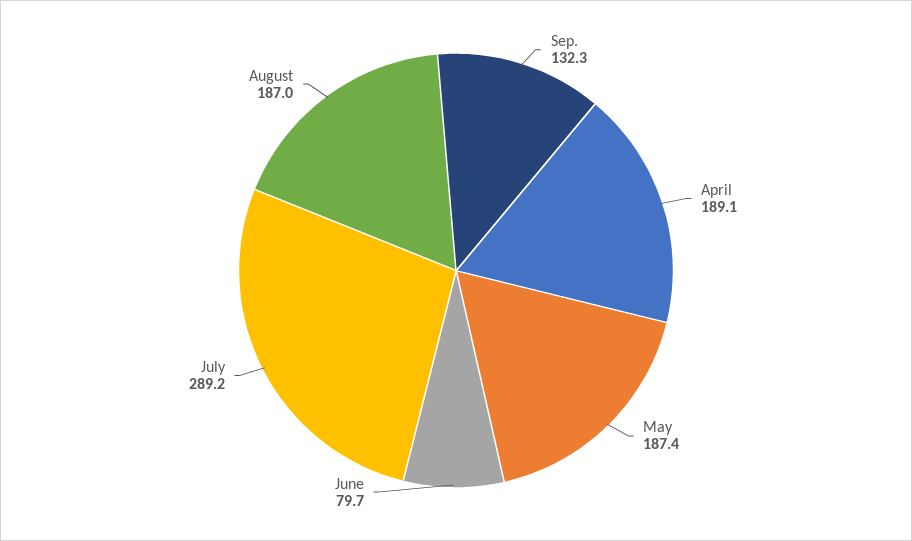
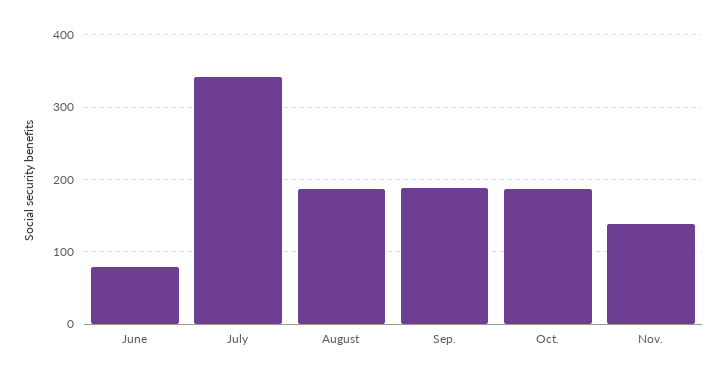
Sep.: 132.3 -> 190
April: 189.1 -> none
May: 187.4 -> none
July: 289.2 -> 340
Oct.: none -> 190
Nov.: none -> 140

